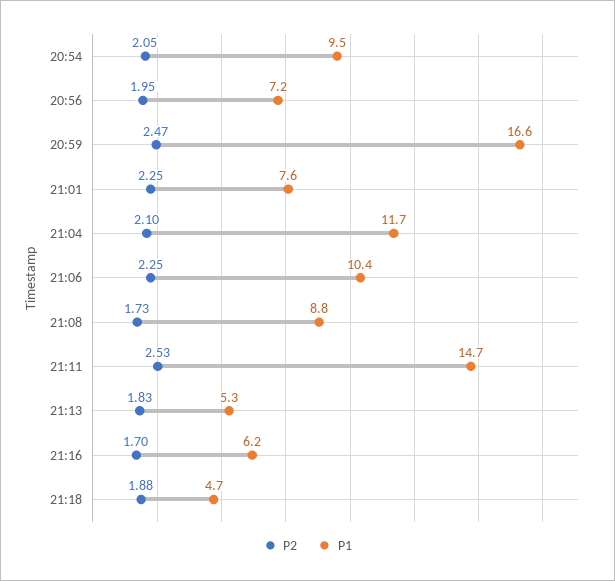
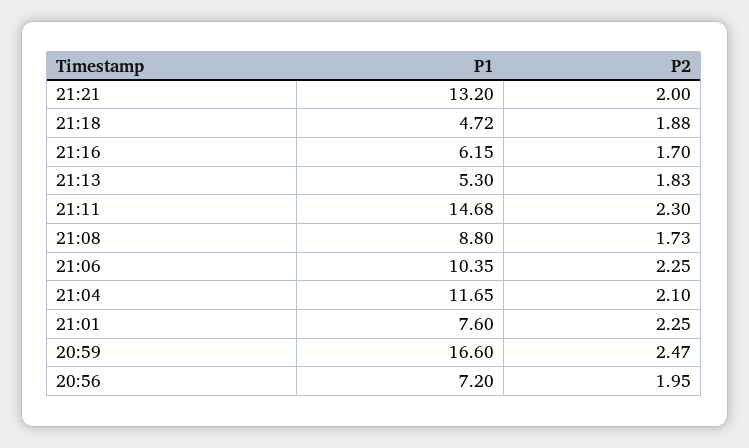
P2, 20:54: 2.05 -> none
P1, 20:54: 9.5 -> none
P2, 21:11: 2.53 -> 2.3
P1, 21:21: none -> 13.2
P2, 21:21: none -> 2

